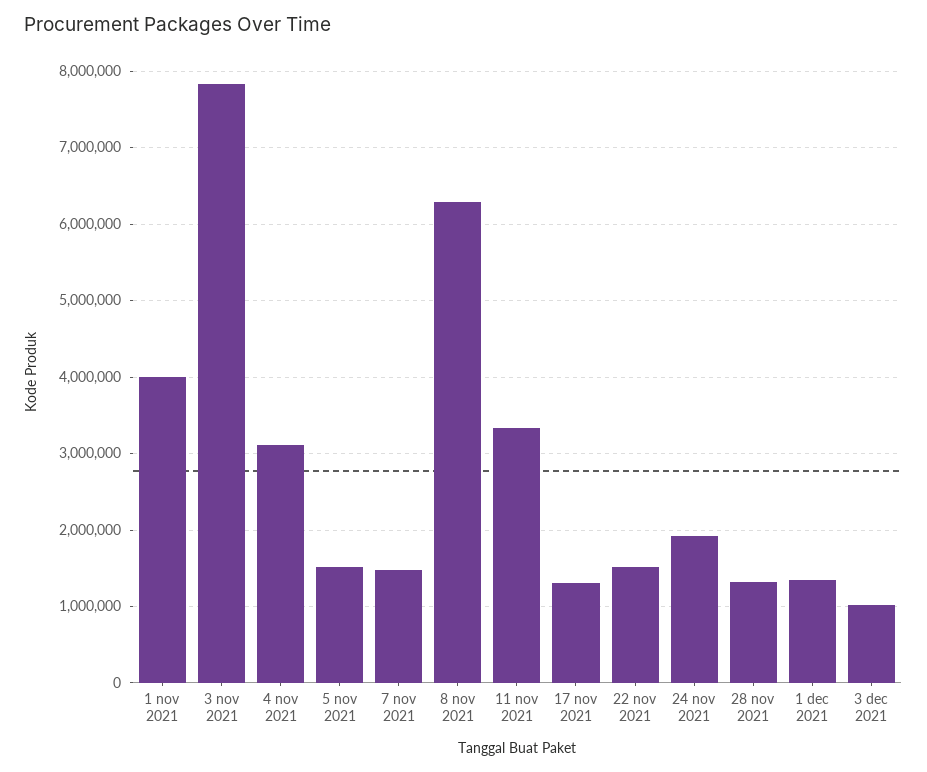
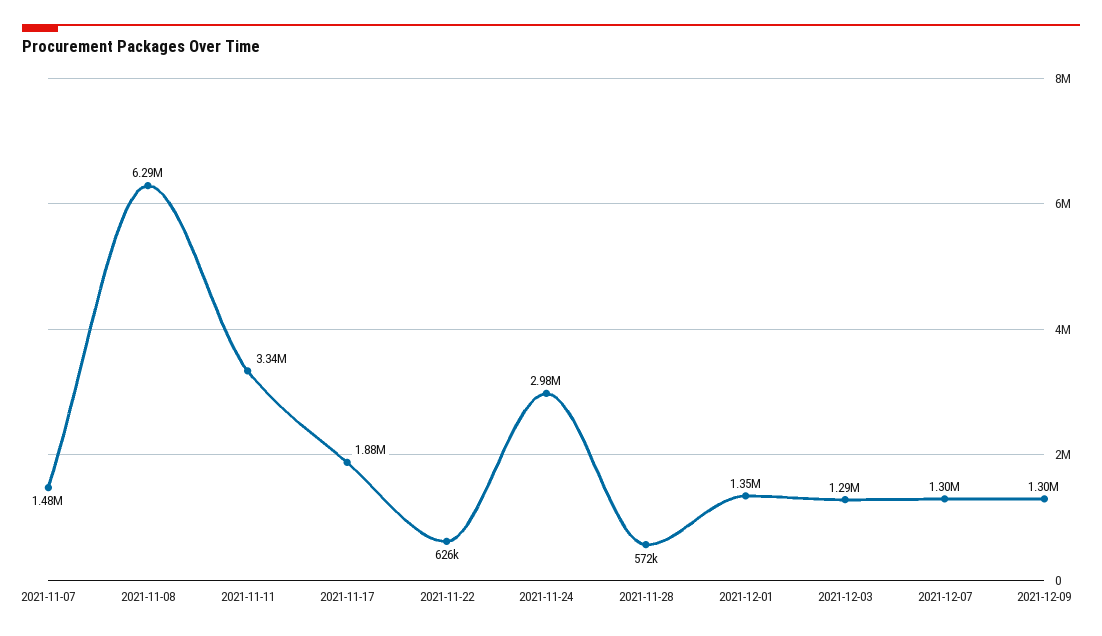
1 nov 2021: 4000000 -> none
3 nov 2021: 7800000 -> none
4 nov 2021: 3100000 -> none
5 nov 2021: 1500000 -> none
17 nov 2021: 1300000 -> 1880000
22 nov 2021: 1500000 -> 626000
24 nov 2021: 1900000 -> 2980000
28 nov 2021: 1300000 -> 572000
3 dec 2021: 1000000 -> 1290000
2021-12-07: none -> 1300000
2021-12-09: none -> 1300000

